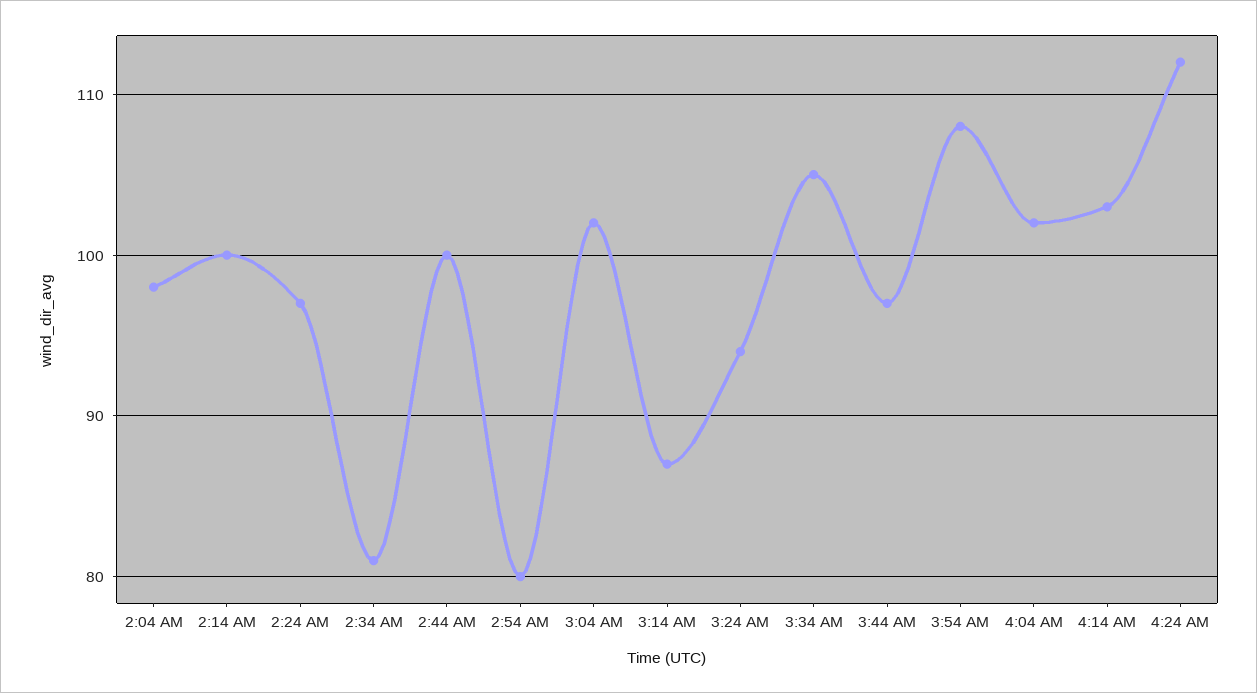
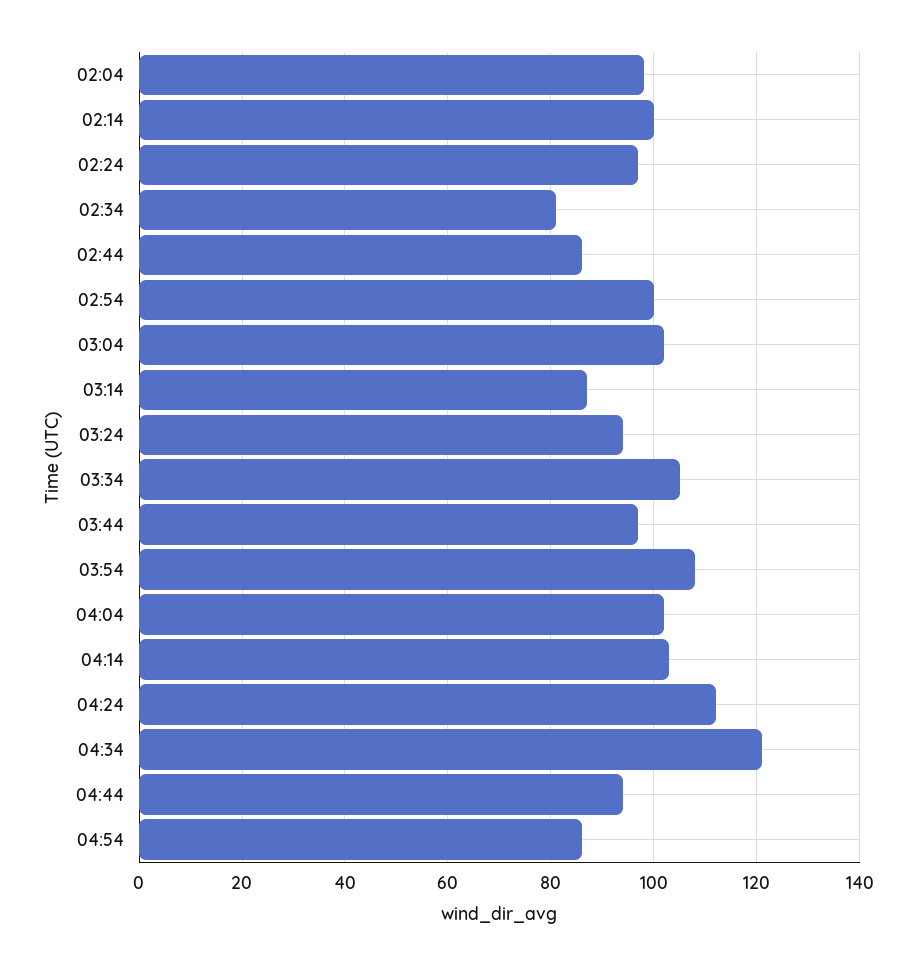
2:44 AM: 100 -> 85
2:54 AM: 80 -> 100
04:34: none -> 120
04:44: none -> 95
04:54: none -> 85

